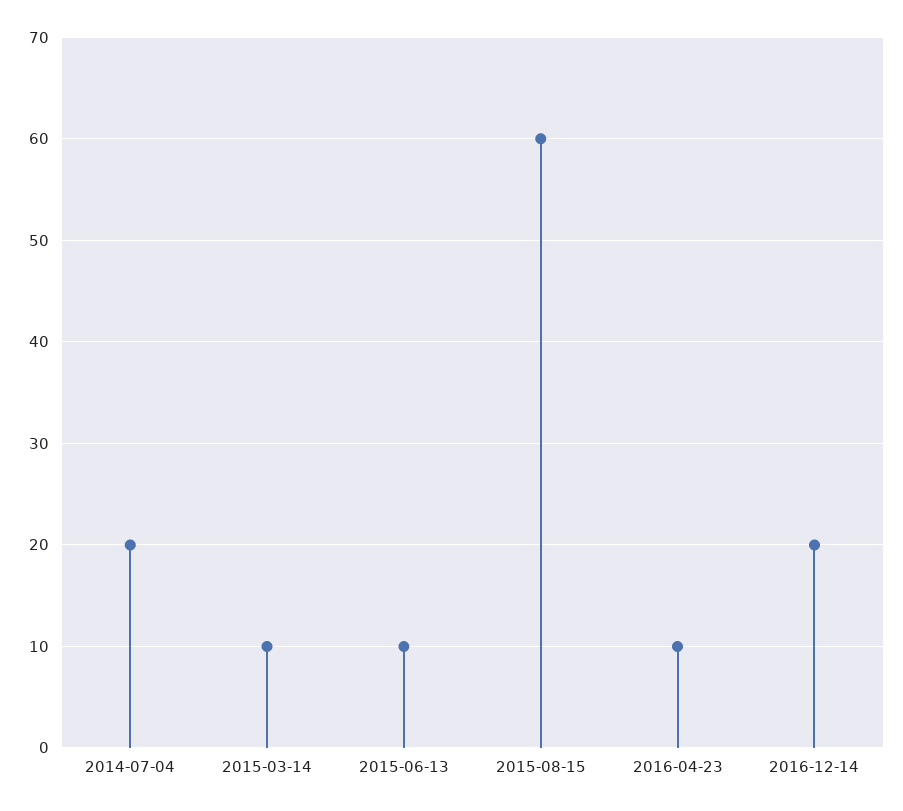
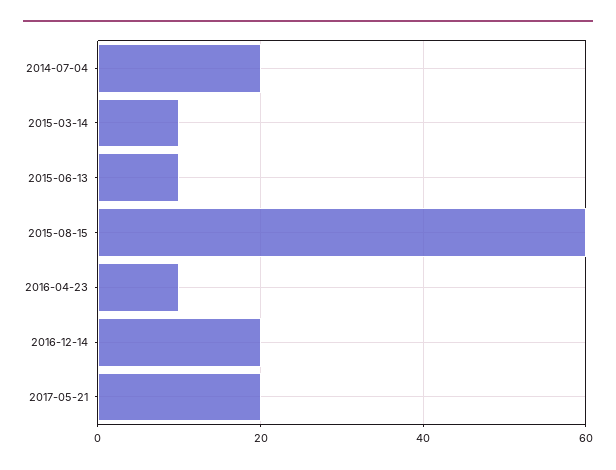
2017-05-21: none -> 20

